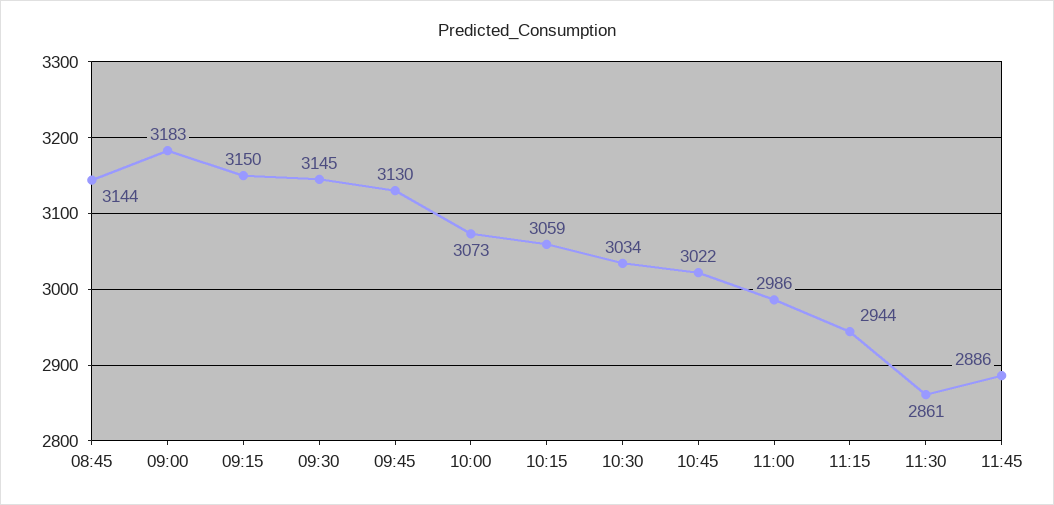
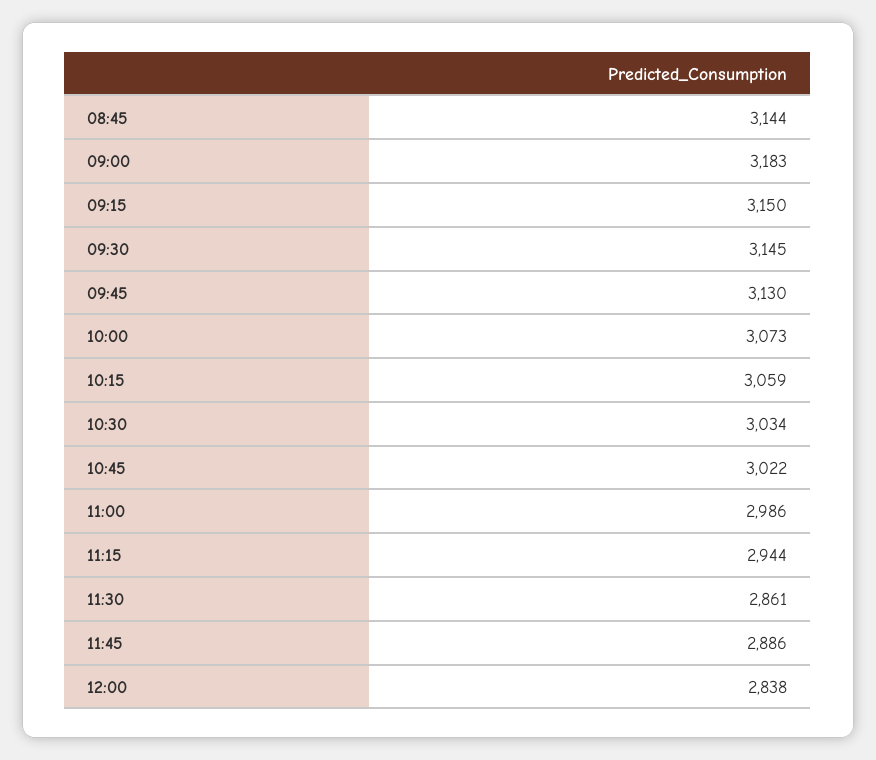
12:00: none -> 2838

